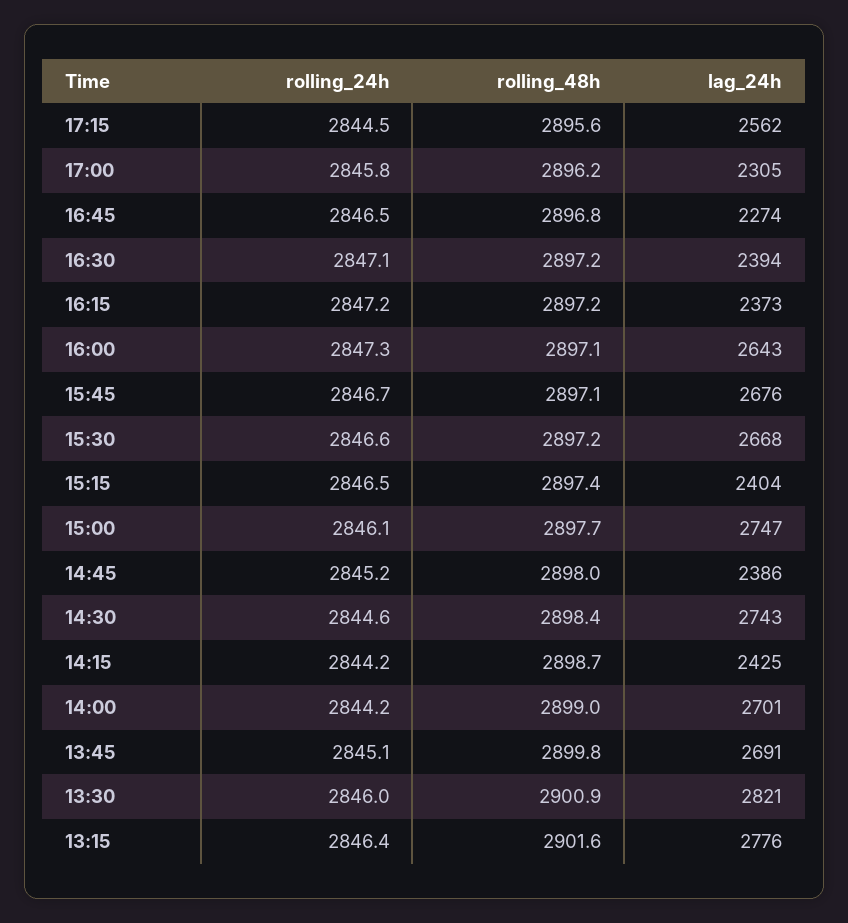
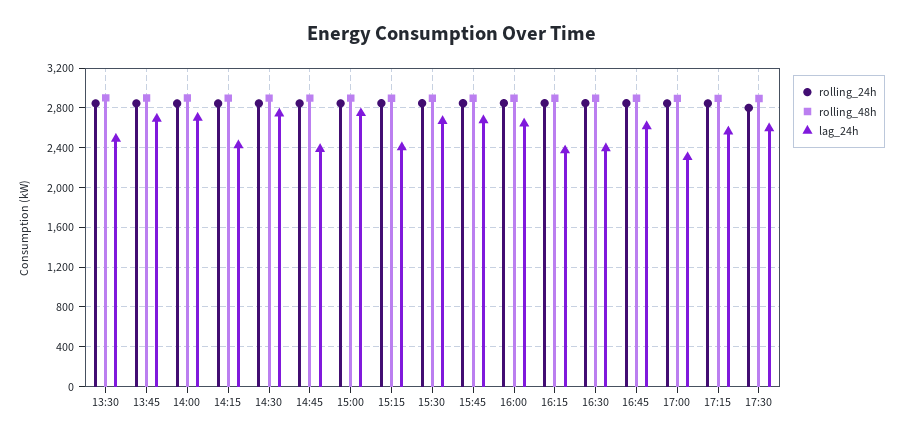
lag_24h, 16:45: 2274 -> 2600
lag_24h, 13:30: 2821 -> 2500
rolling_24h, 13:15: 2846.4 -> none
rolling_48h, 13:15: 2901.6 -> none
lag_24h, 13:15: 2776 -> none
rolling_24h, 17:30: none -> 2800
rolling_48h, 17:30: none -> 2900
lag_24h, 17:30: none -> 2600

